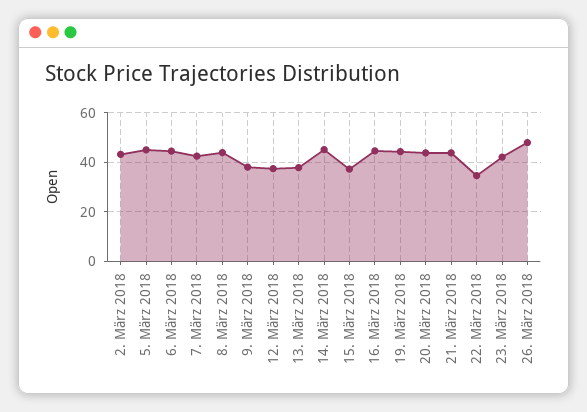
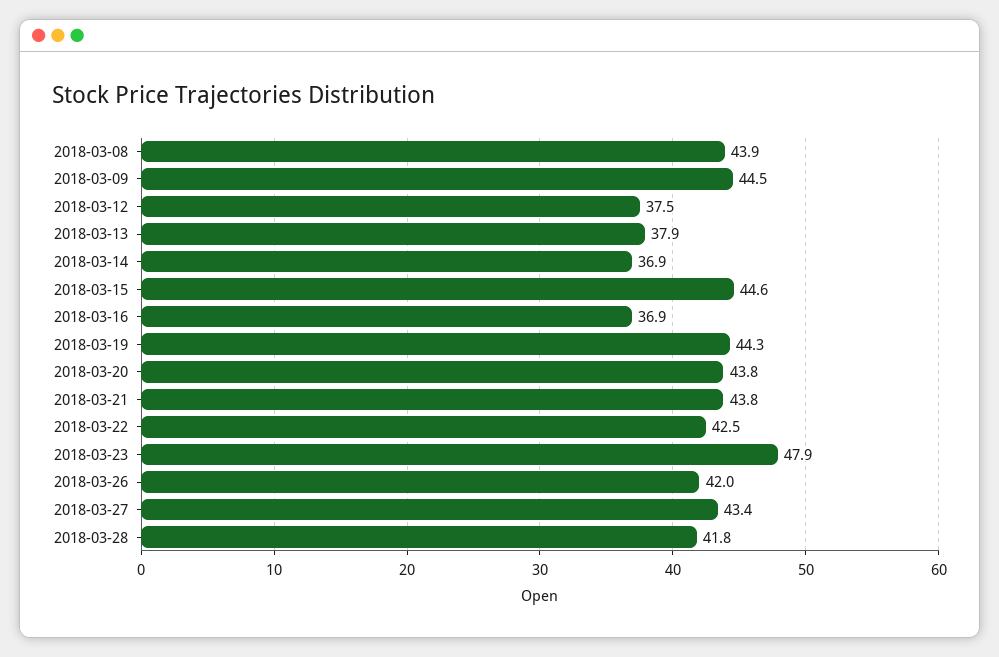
2. März 2018: 42.5 -> none
5. März 2018: 45 -> none
6. März 2018: 45 -> none
7. März 2018: 42.5 -> none
9. März 2018: 37.5 -> 44.5
14. März 2018: 45 -> 36.9
15. März 2018: 37.5 -> 44.6
16. März 2018: 45 -> 36.9
22. März 2018: 35 -> 42.5
23. März 2018: 42.5 -> 47.9
26. März 2018: 47.5 -> 42
2018-03-27: none -> 43.4
2018-03-28: none -> 41.8

